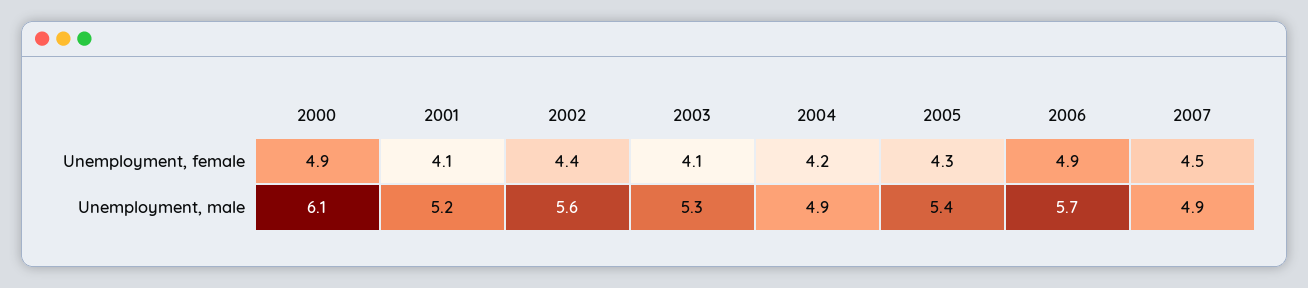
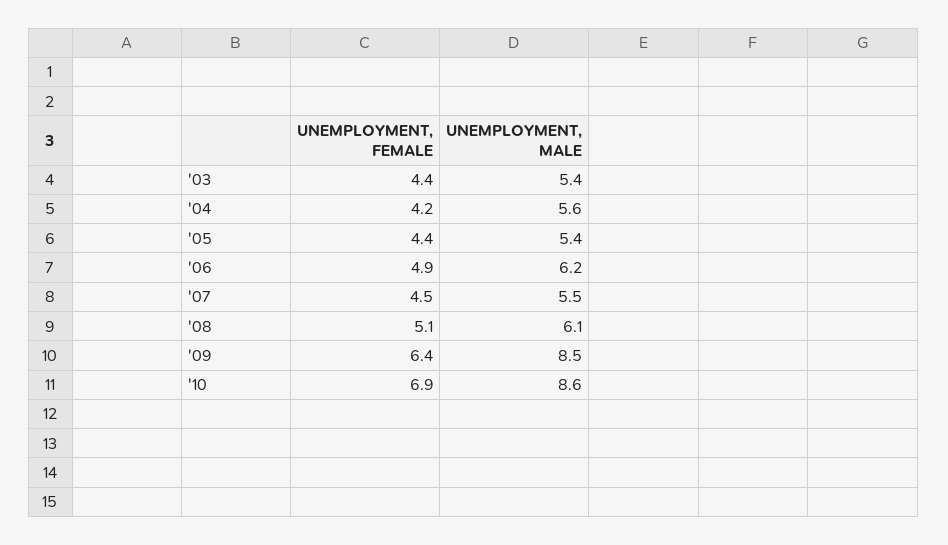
2000, Unemployment, female: 4.9 -> none
2001, Unemployment, female: 4.1 -> none
2002, Unemployment, female: 4.4 -> none
2003, Unemployment, female: 4.1 -> 4.4
2005, Unemployment, female: 4.3 -> 4.4
2000, Unemployment, male: 6.1 -> none
2001, Unemployment, male: 5.2 -> none
2002, Unemployment, male: 5.6 -> none
2003, Unemployment, male: 5.3 -> 5.4
2004, Unemployment, male: 4.9 -> 5.6
2006, Unemployment, male: 5.7 -> 6.2
2007, Unemployment, male: 4.9 -> 5.5
'08, Unemployment, female: none -> 5.1
'08, Unemployment, male: none -> 6.1
'09, Unemployment, female: none -> 6.4
'09, Unemployment, male: none -> 8.5
'10, Unemployment, female: none -> 6.9
'10, Unemployment, male: none -> 8.6

